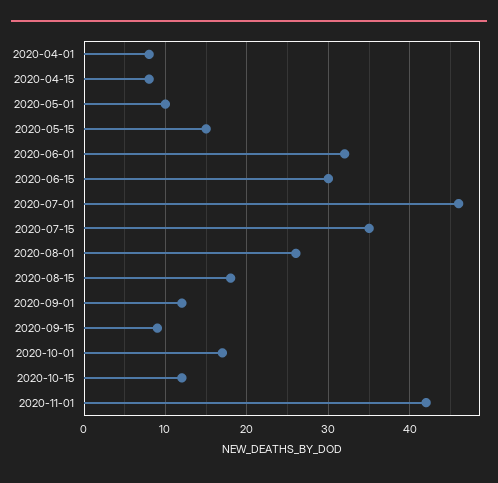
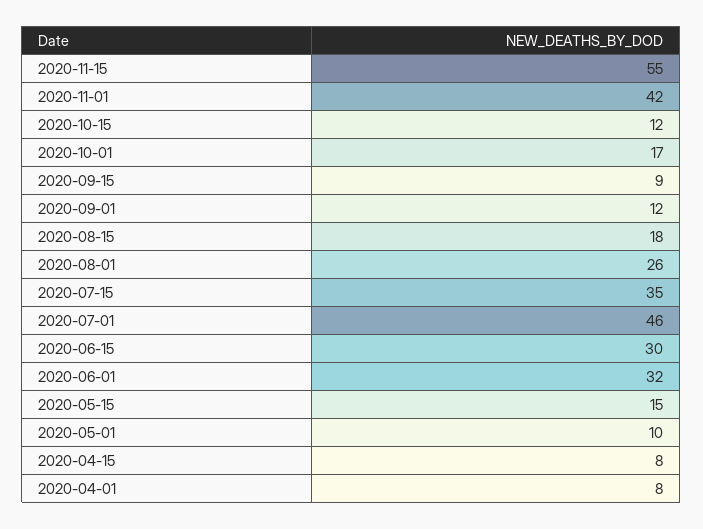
2020-11-15: none -> 55

